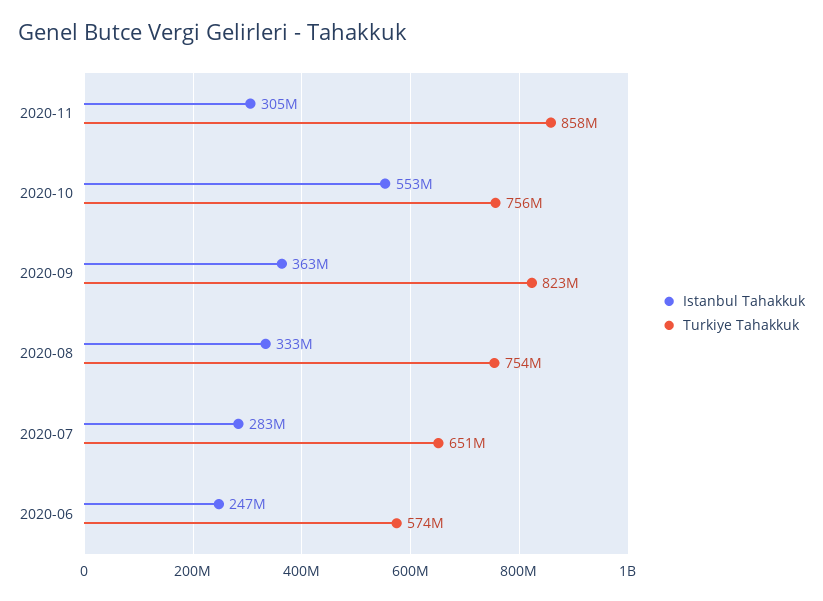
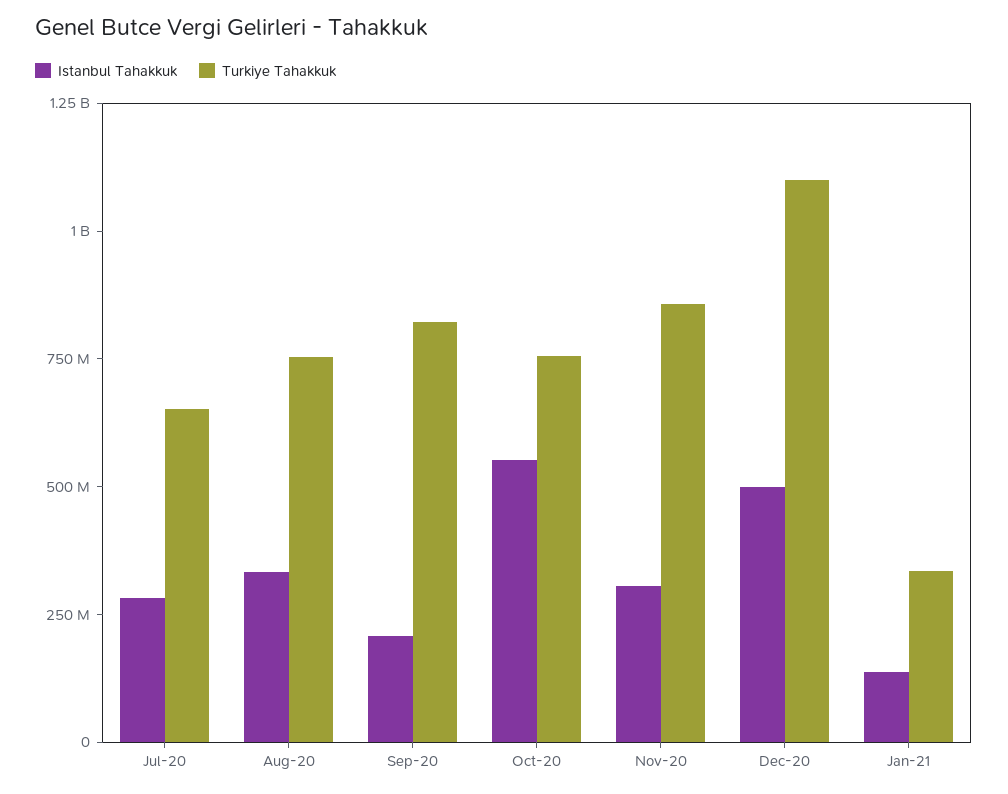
Istanbul Tahakkuk, 2020-09: 363000000 -> 200000000
Istanbul Tahakkuk, 2020-06: 247000000 -> none
Turkiye Tahakkuk, 2020-06: 574000000 -> none
Istanbul Tahakkuk, Dec-20: none -> 500000000
Turkiye Tahakkuk, Dec-20: none -> 1100000000
Istanbul Tahakkuk, Jan-21: none -> 150000000
Turkiye Tahakkuk, Jan-21: none -> 350000000

